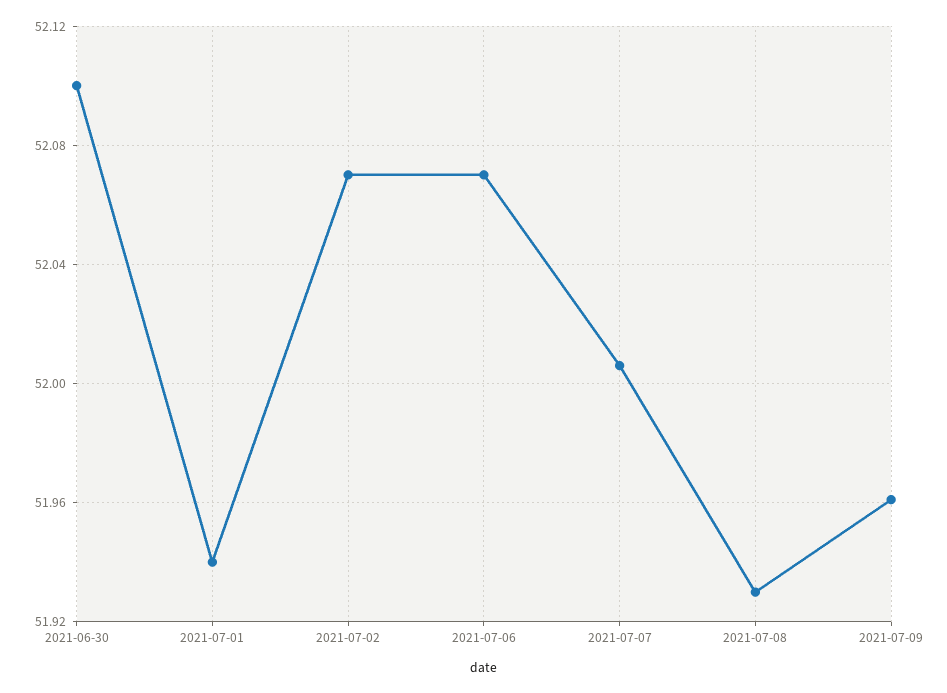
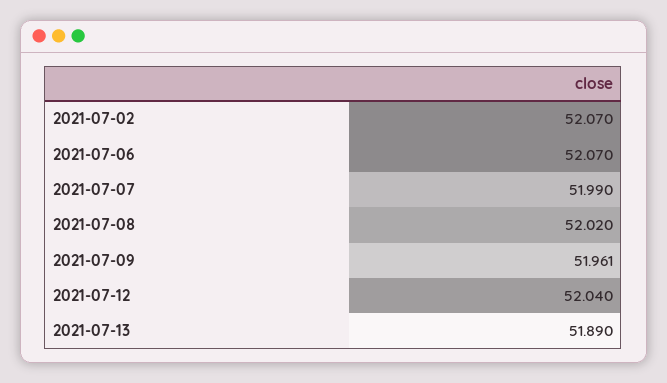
2021-06-30: 52.1 -> none
2021-07-01: 51.94 -> none
2021-07-07: 52.005 -> 51.99
2021-07-08: 51.93 -> 52.02
2021-07-12: none -> 52.04
2021-07-13: none -> 51.89

